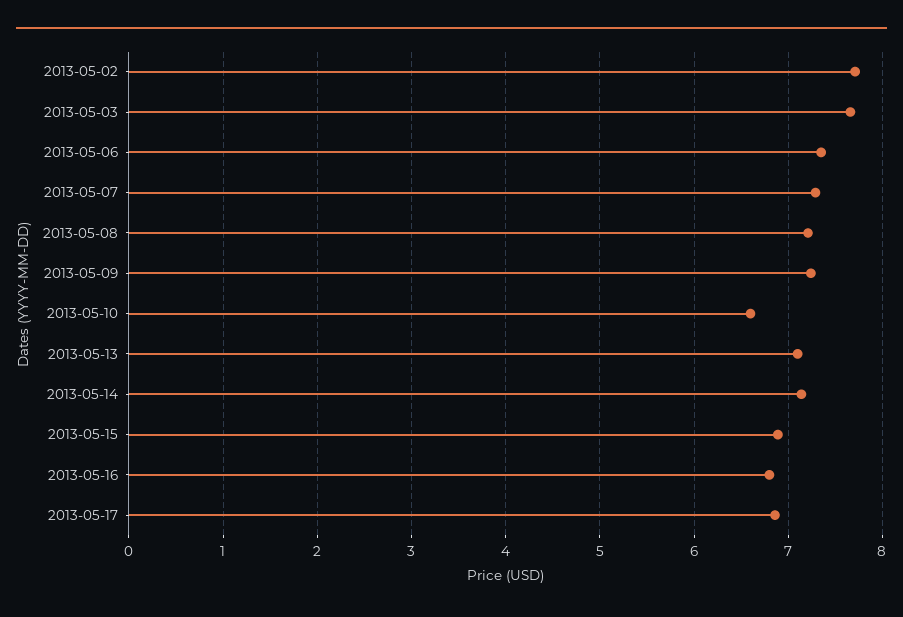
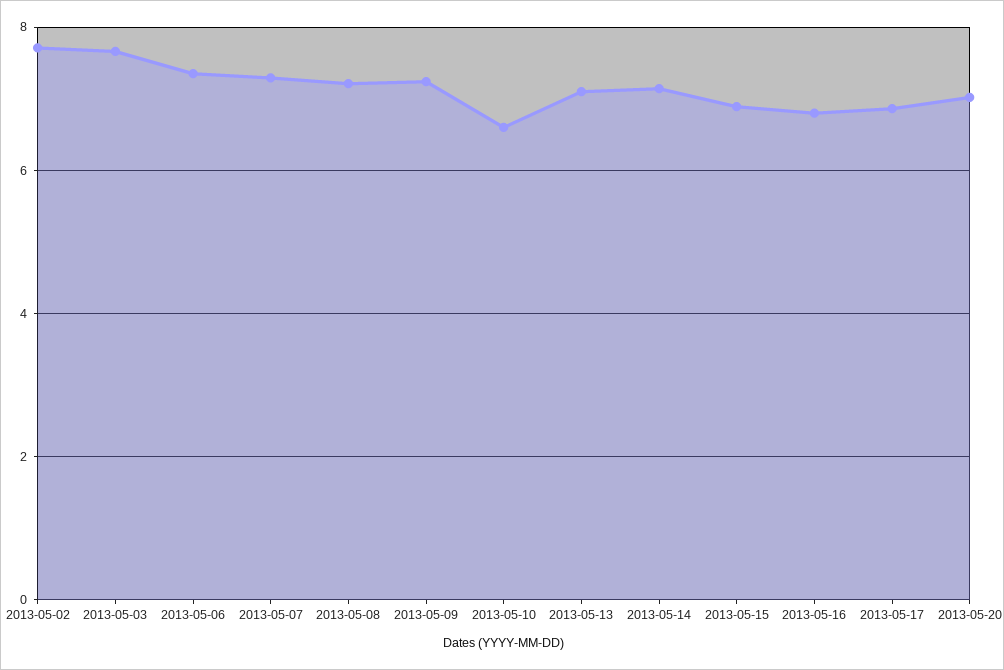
2013-05-20: none -> 7

